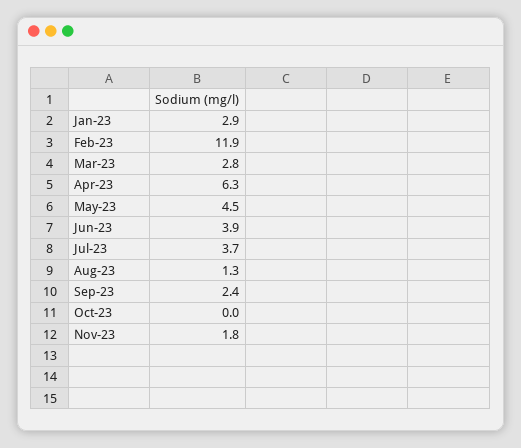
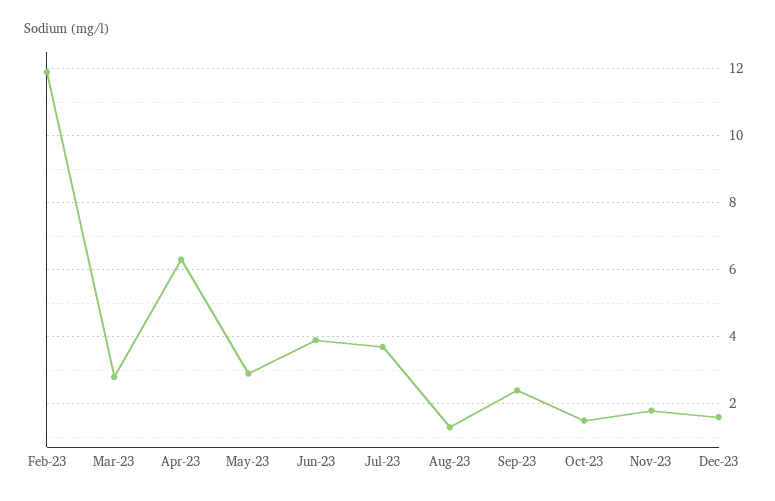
Jan-23: 2.9 -> none
May-23: 4.5 -> 3
Oct-23: 0 -> 1.5
Dec-23: none -> 1.5

